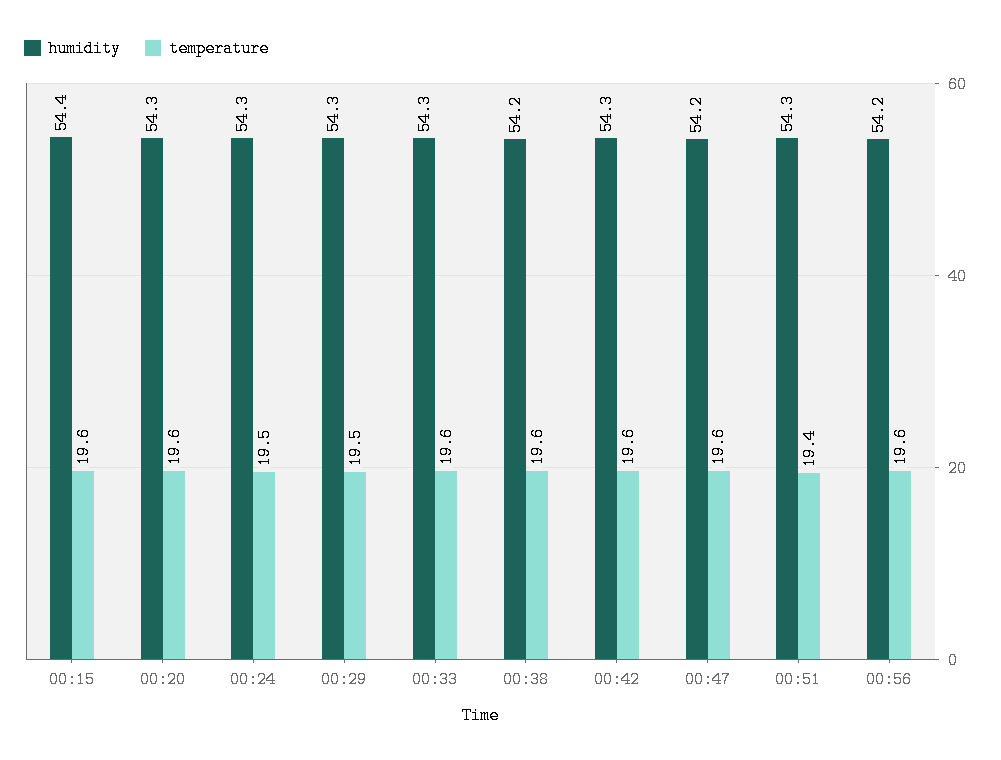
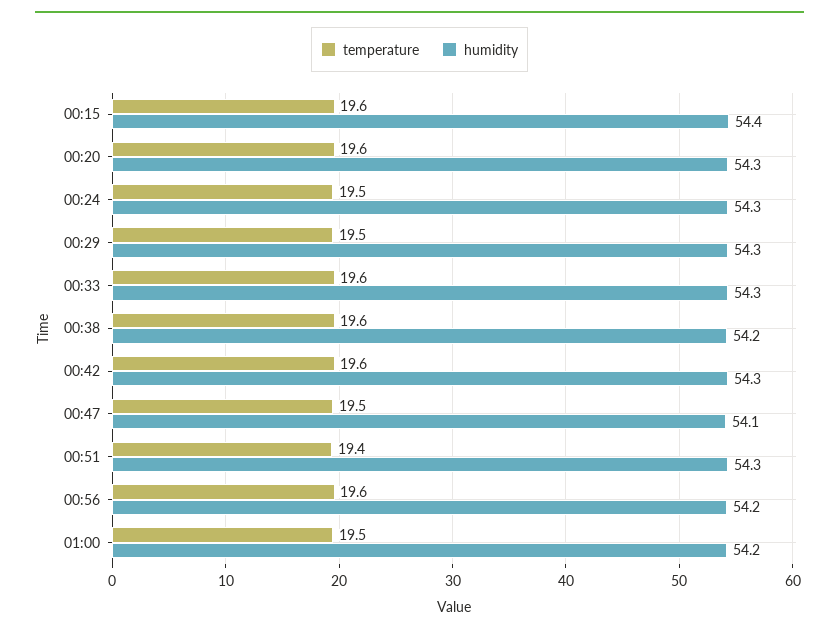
humidity, 00:47: 54.2 -> 54.1
temperature, 00:47: 19.6 -> 19.5
temperature, 01:00: none -> 19.5
humidity, 01:00: none -> 54.2

